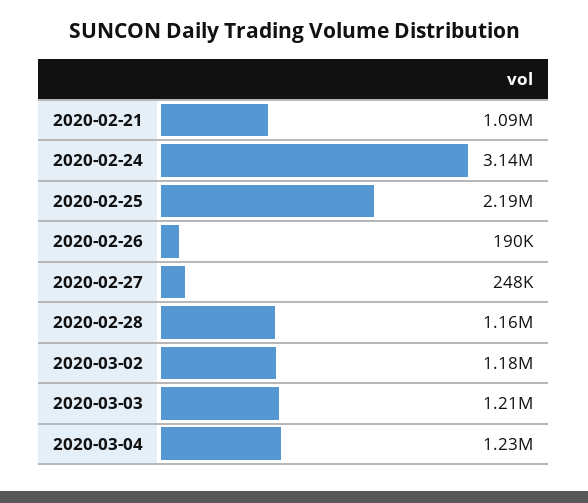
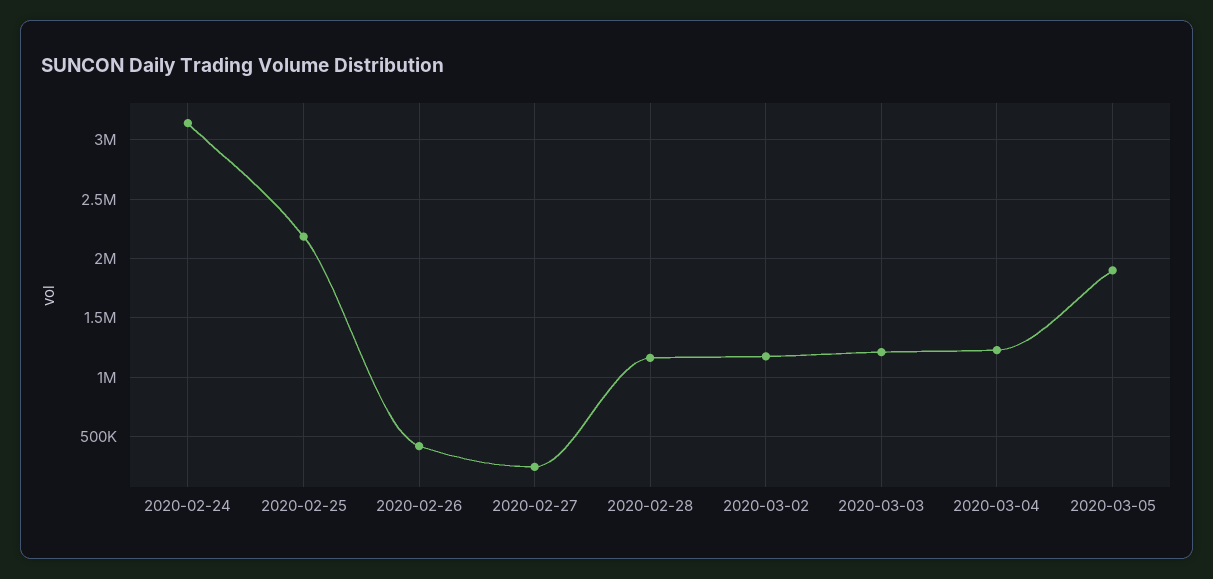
2020-02-21: 1090000 -> none
2020-02-26: 190000 -> 400000
2020-03-05: none -> 1900000

